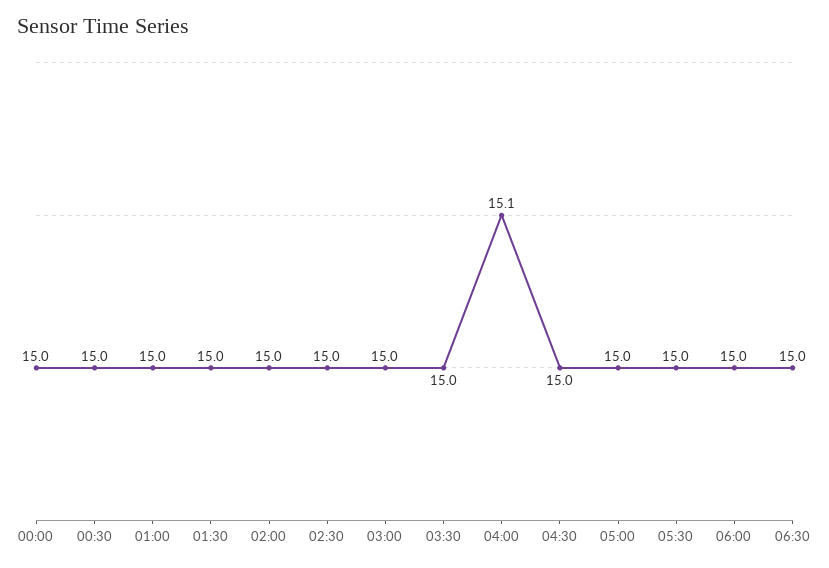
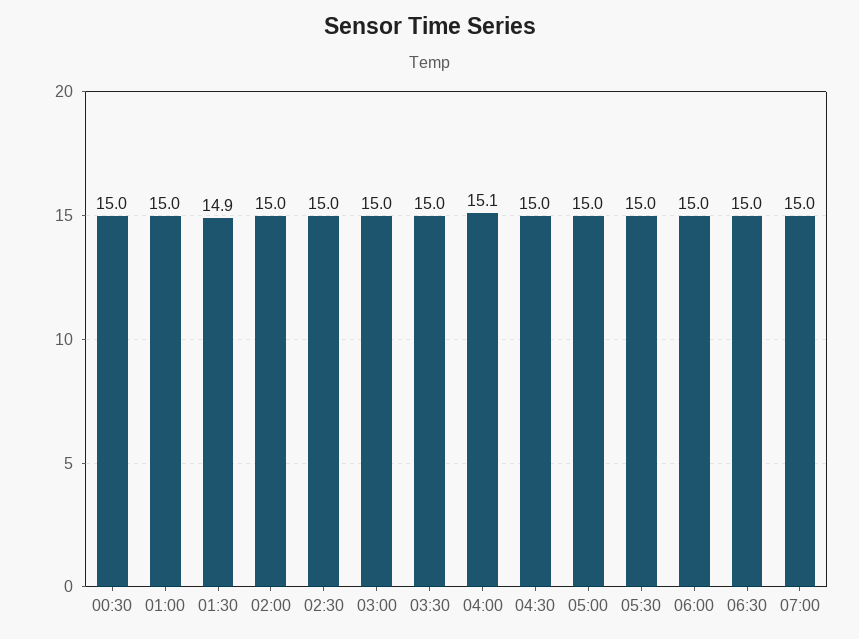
00:00: 15 -> none
01:30: 15 -> 14.9
07:00: none -> 15

